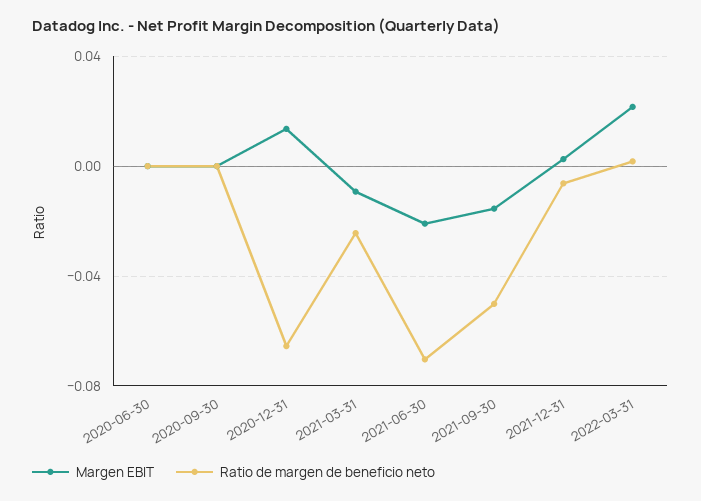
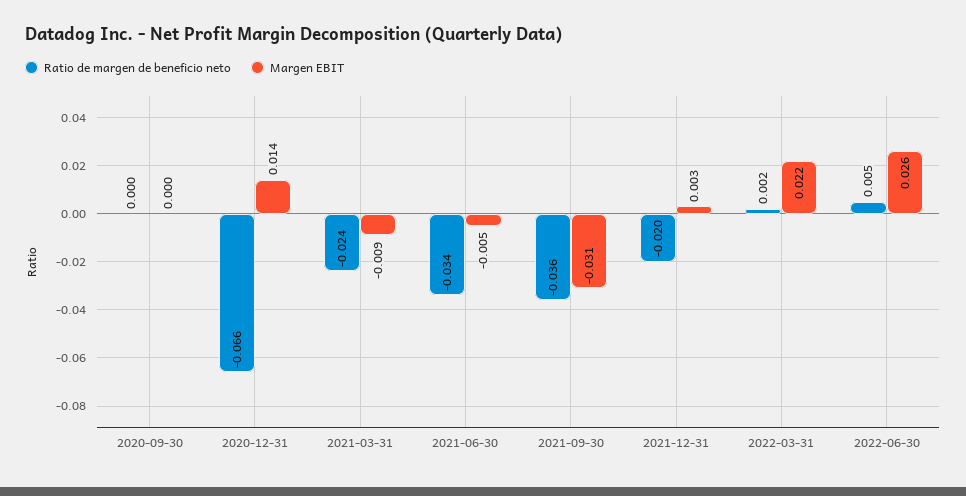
Margen EBIT, 2020-06-30: 0 -> none
Ratio de margen de beneficio neto, 2020-06-30: 0 -> none
Margen EBIT, 2021-06-30: -0.02 -> -0.005
Ratio de margen de beneficio neto, 2021-06-30: -0.07 -> -0.034
Margen EBIT, 2021-09-30: -0.015 -> -0.031
Ratio de margen de beneficio neto, 2021-09-30: -0.05 -> -0.036
Ratio de margen de beneficio neto, 2021-12-31: -0.005 -> -0.02
Ratio de margen de beneficio neto, 2022-06-30: none -> 0.005
Margen EBIT, 2022-06-30: none -> 0.026

